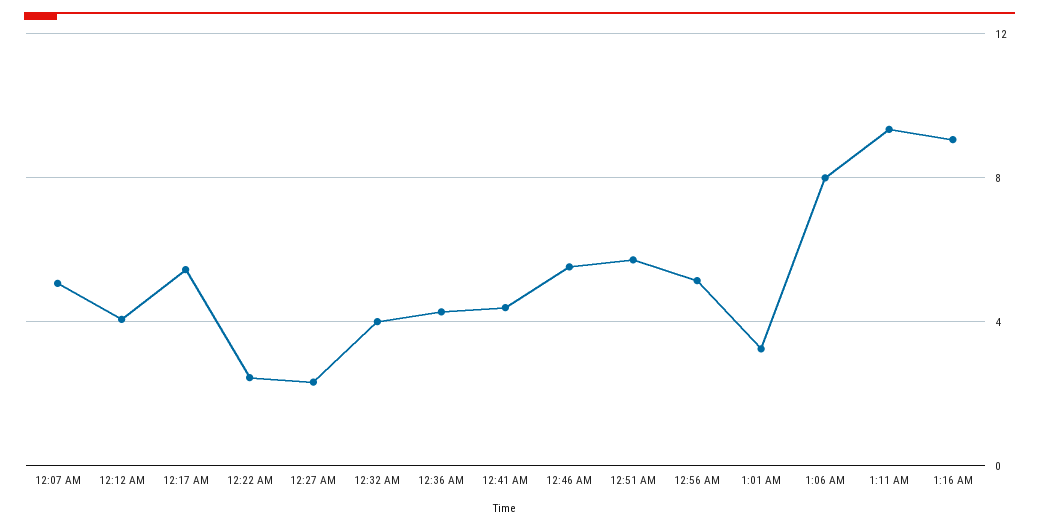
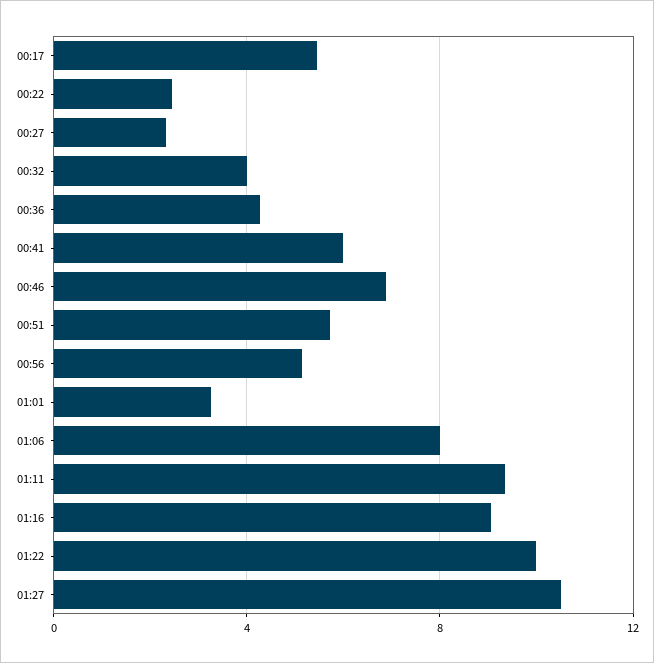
12:07 AM: 5 -> none
12:12 AM: 4 -> none
12:41 AM: 4.5 -> 6
12:46 AM: 5.5 -> 7
01:22: none -> 10
01:27: none -> 10.5

